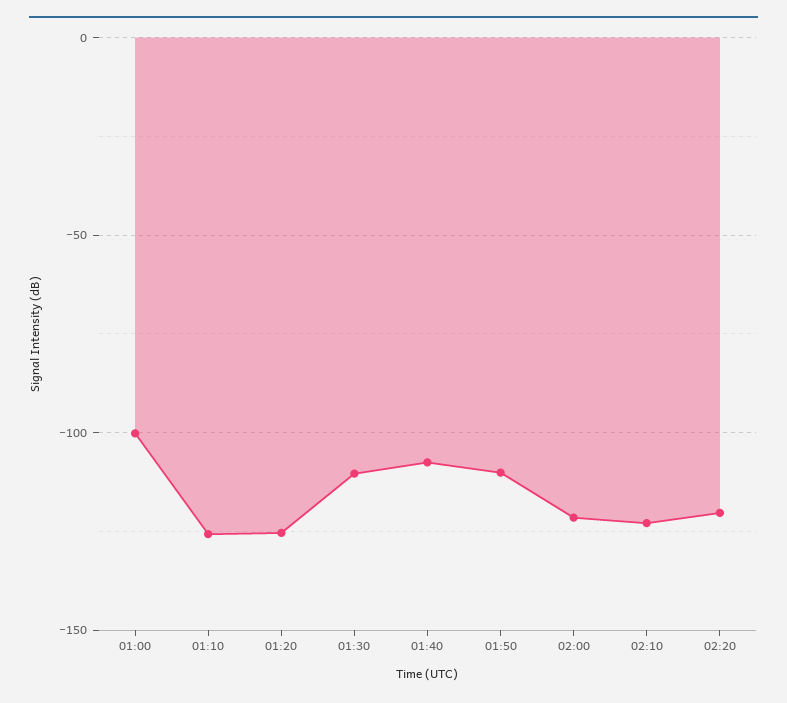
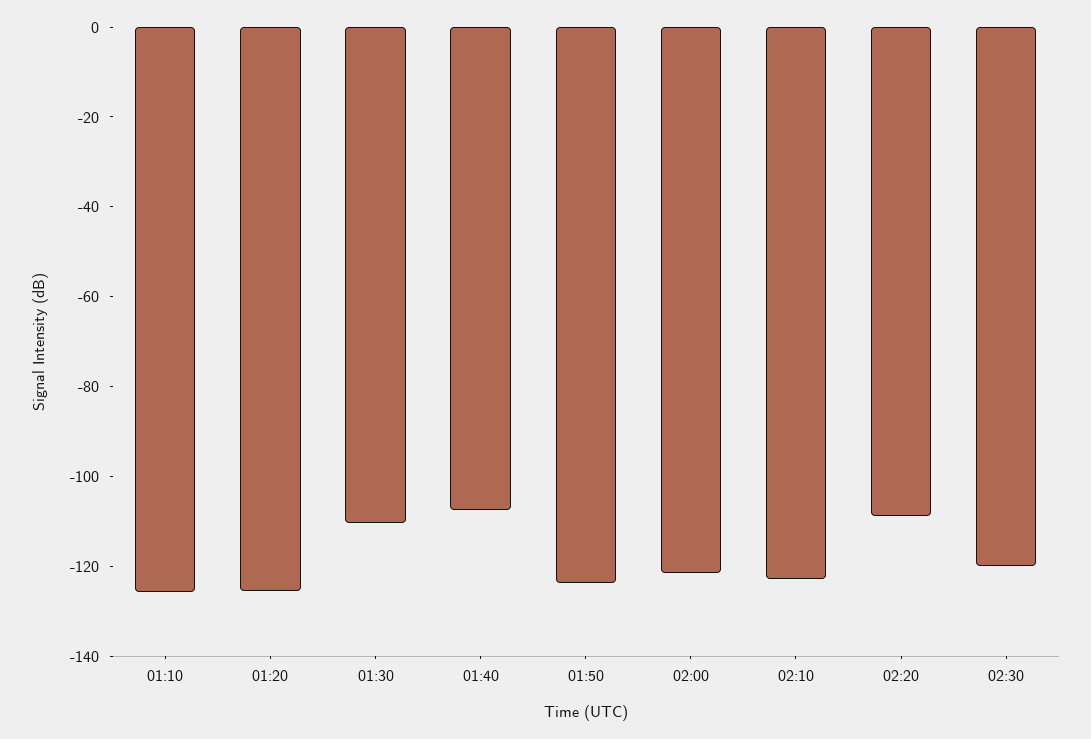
01:00: -100 -> none
01:50: -110 -> -125
02:20: -120 -> -110
02:30: none -> -120

